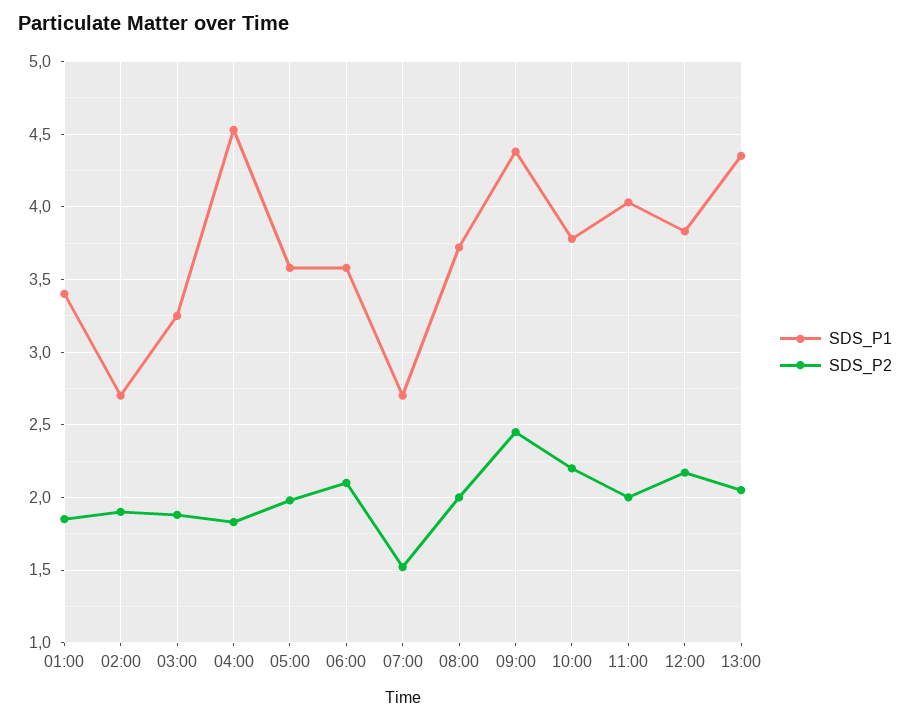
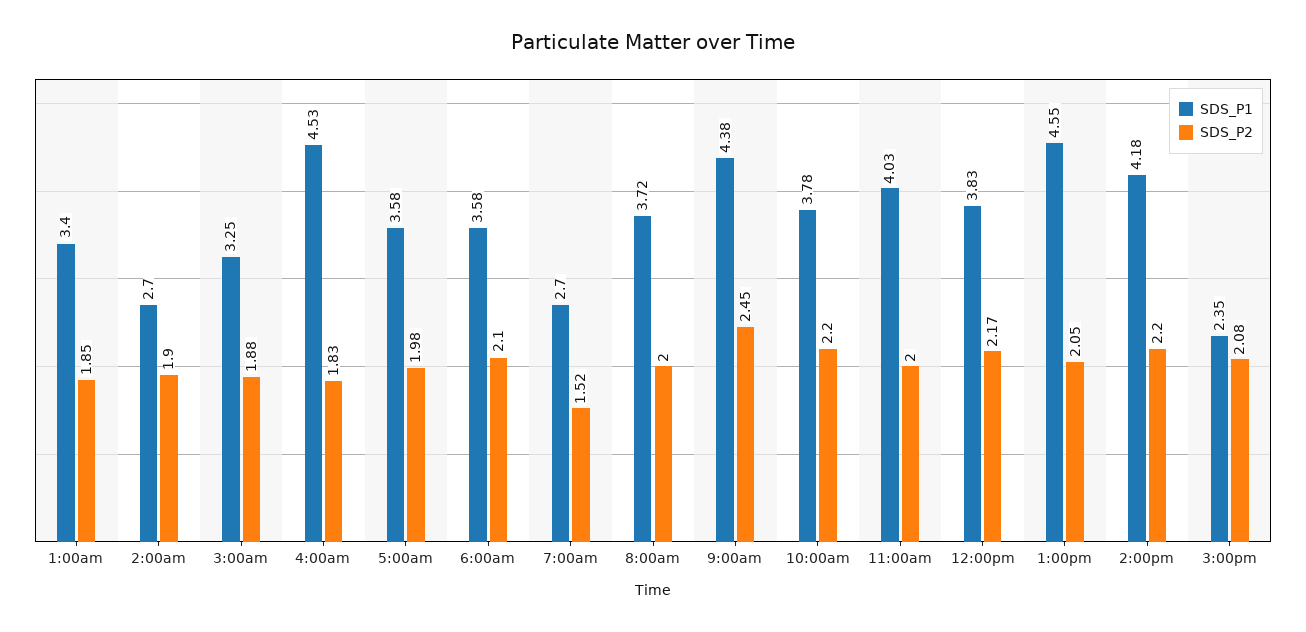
SDS_P1, 13:00: 4.35 -> 4.55
SDS_P1, 2:00pm: none -> 4.18
SDS_P2, 2:00pm: none -> 2.2
SDS_P1, 3:00pm: none -> 2.35
SDS_P2, 3:00pm: none -> 2.08

